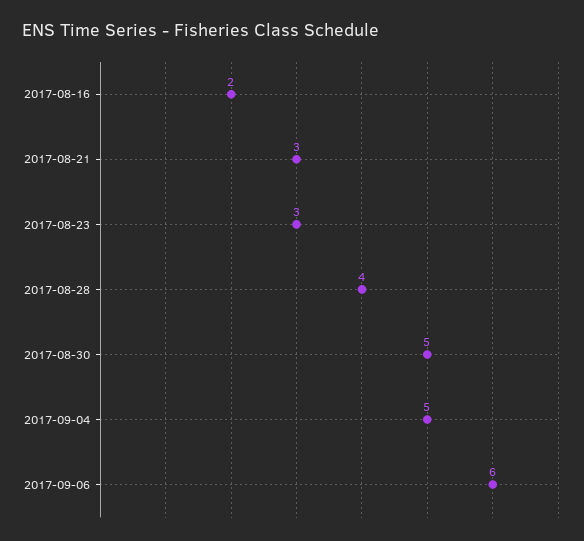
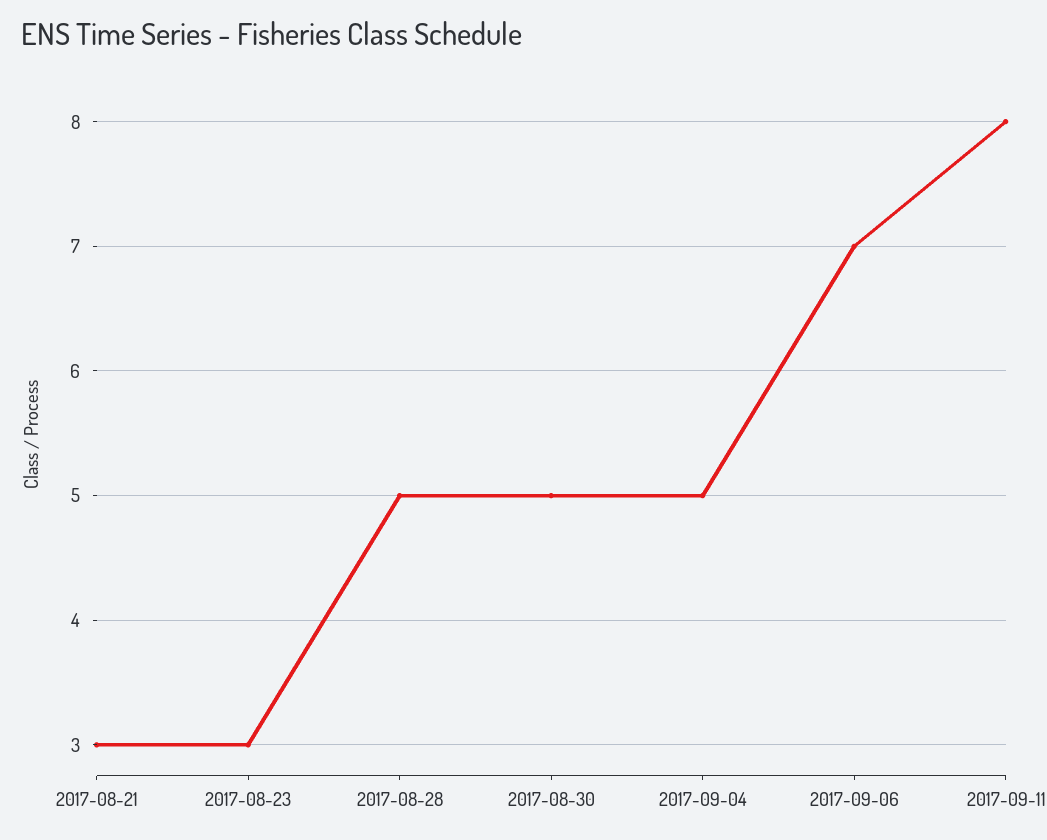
2017-08-16: 2 -> none
2017-08-28: 4 -> 5
2017-09-06: 6 -> 7
2017-09-11: none -> 8

